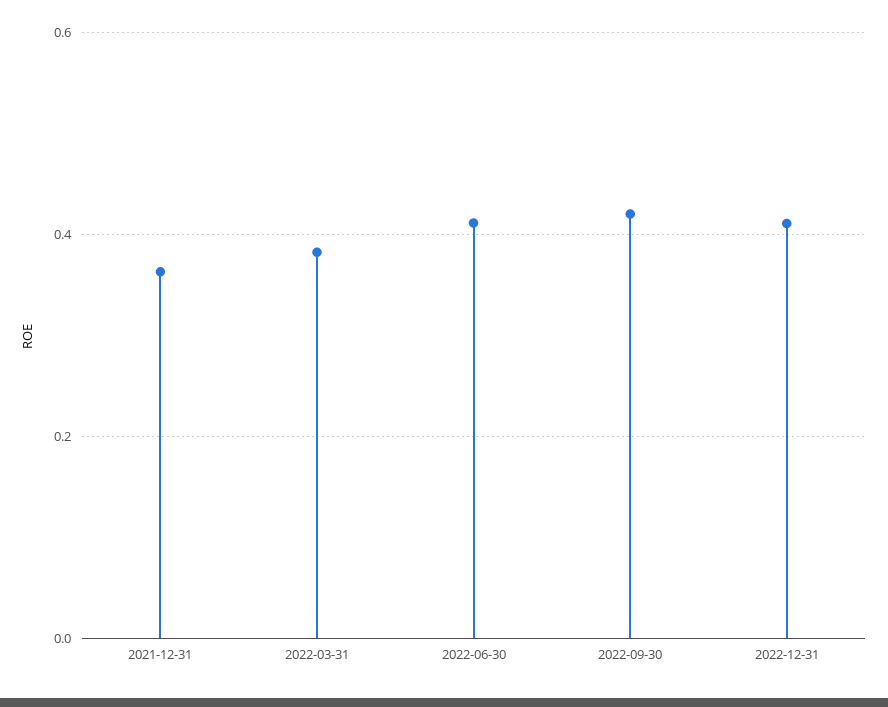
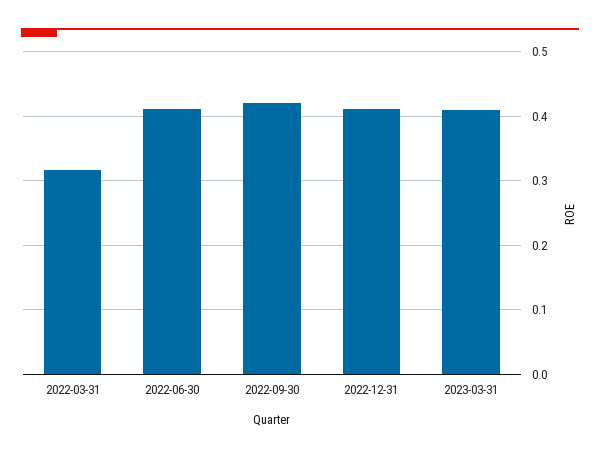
2021-12-31: 0.36 -> none
2022-03-31: 0.38 -> 0.32
2023-03-31: none -> 0.41

